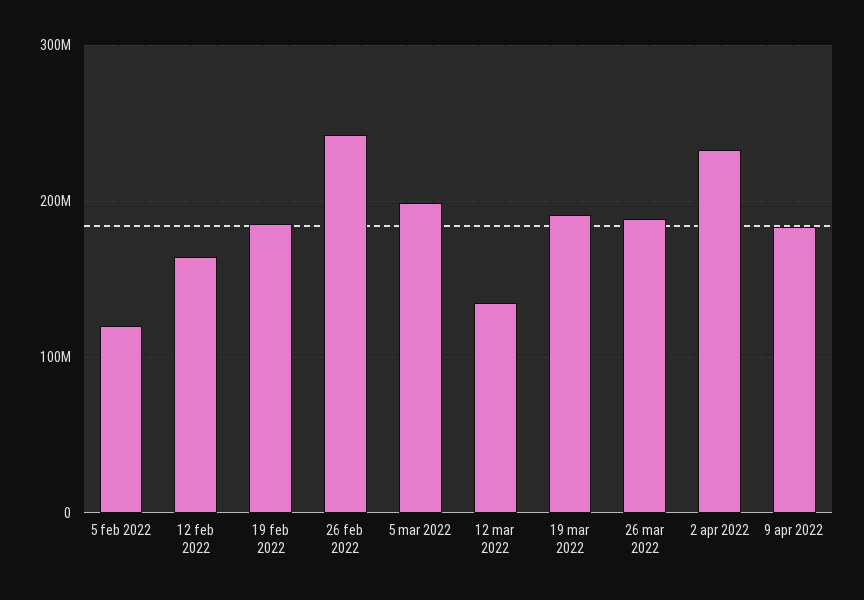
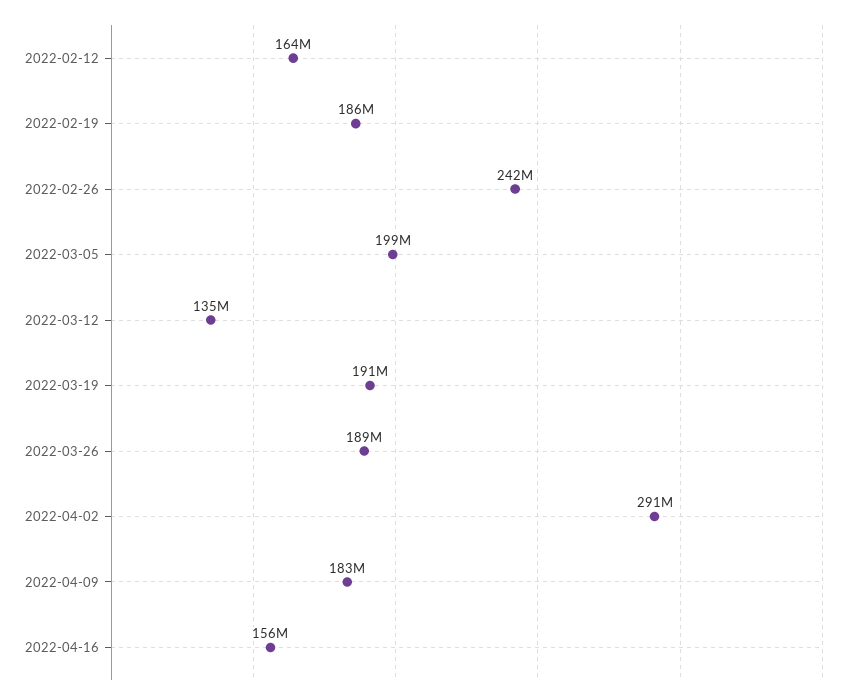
5 feb 2022: 120000000 -> none
2 apr 2022: 230000000 -> 291000000
2022-04-16: none -> 156000000

